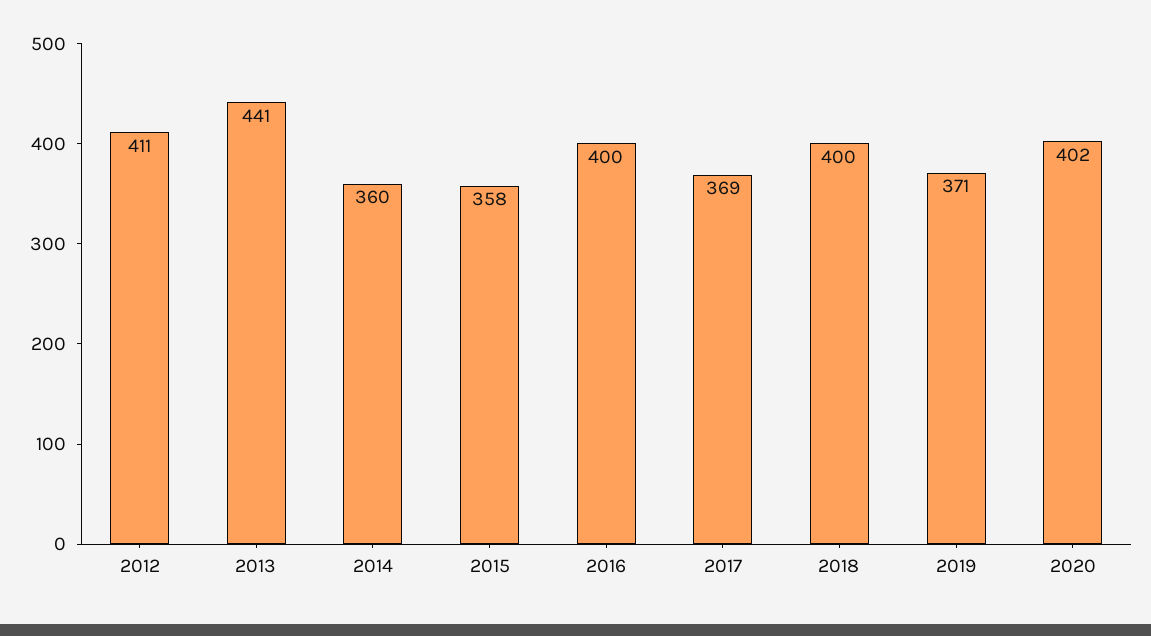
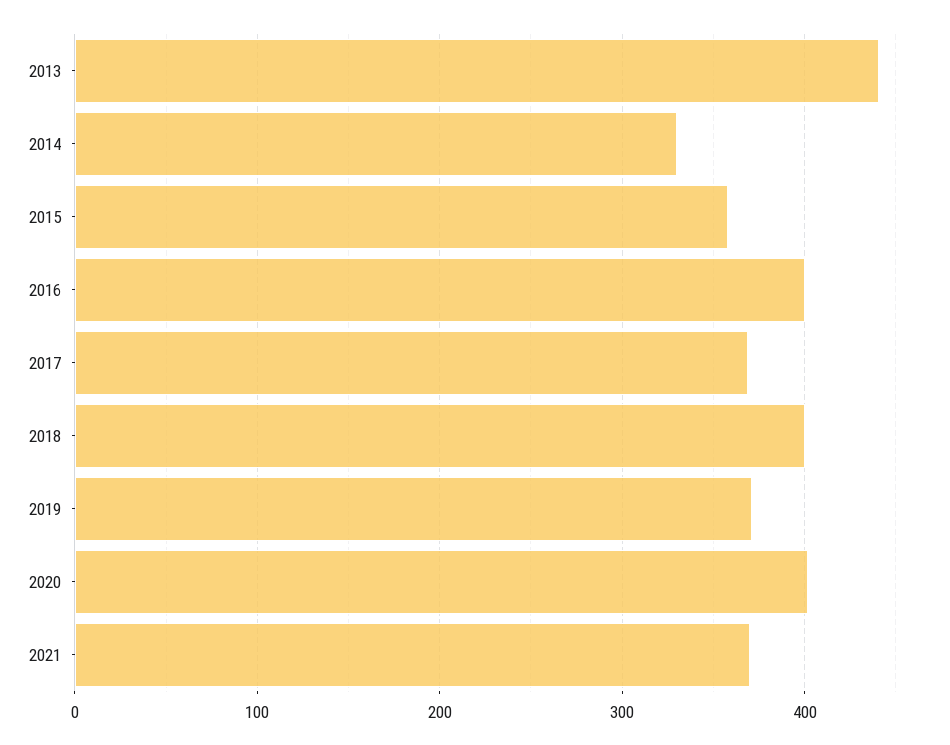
2012: 411 -> none
2014: 360 -> 330
2021: none -> 370

